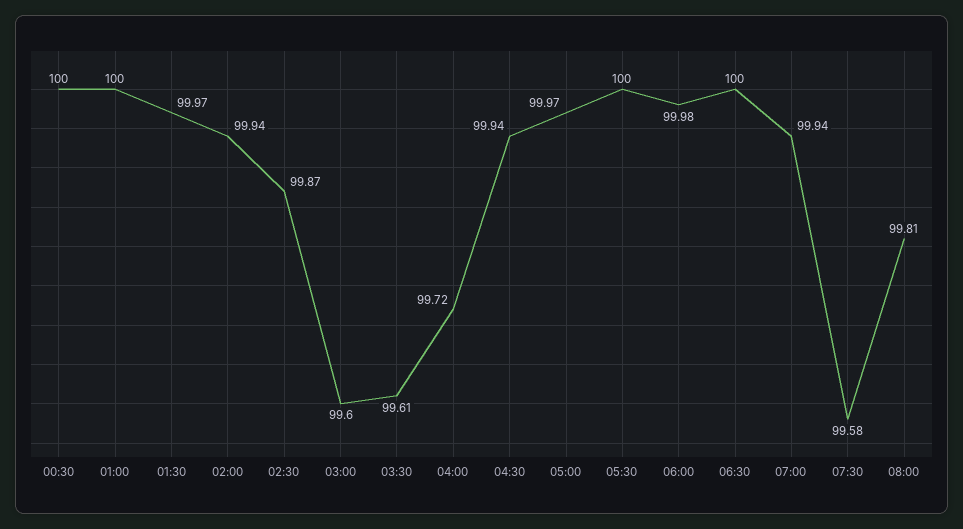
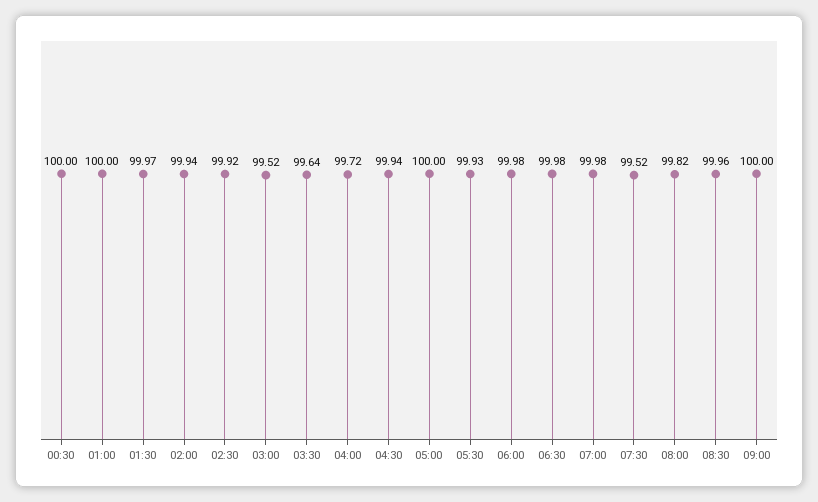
02:30: 99.87 -> 99.92
03:00: 99.6 -> 99.52
03:30: 99.61 -> 99.64
05:00: 99.97 -> 100
05:30: 100 -> 99.93
06:30: 100 -> 99.98
07:00: 99.94 -> 99.98
07:30: 99.58 -> 99.52
08:00: 99.81 -> 99.82
08:30: none -> 99.96
09:00: none -> 100

